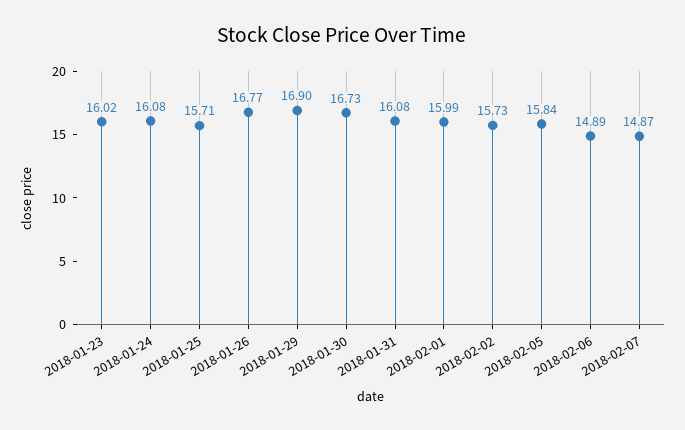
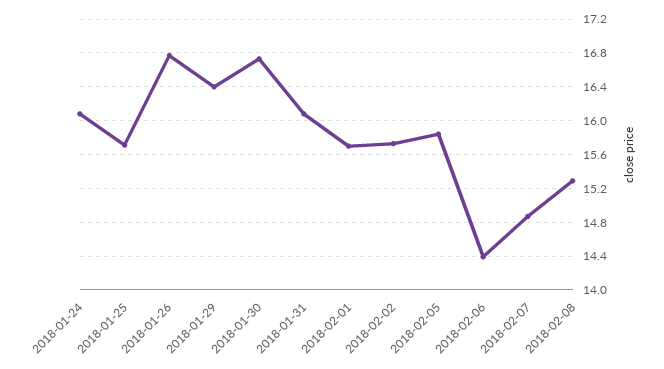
2018-01-23: 16.02 -> none
2018-01-29: 16.9 -> 16.4
2018-02-01: 15.99 -> 15.7
2018-02-06: 14.89 -> 14.4
2018-02-08: none -> 15.3

